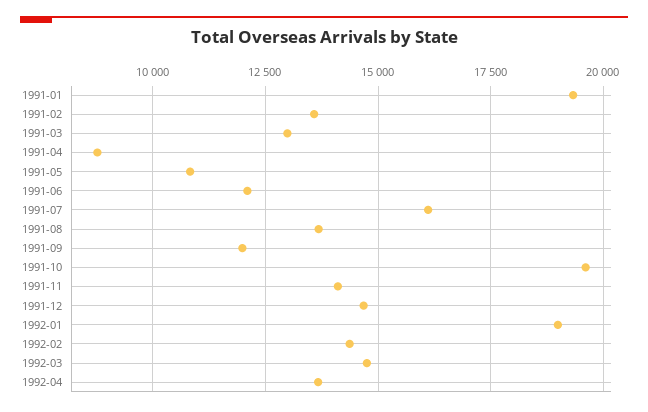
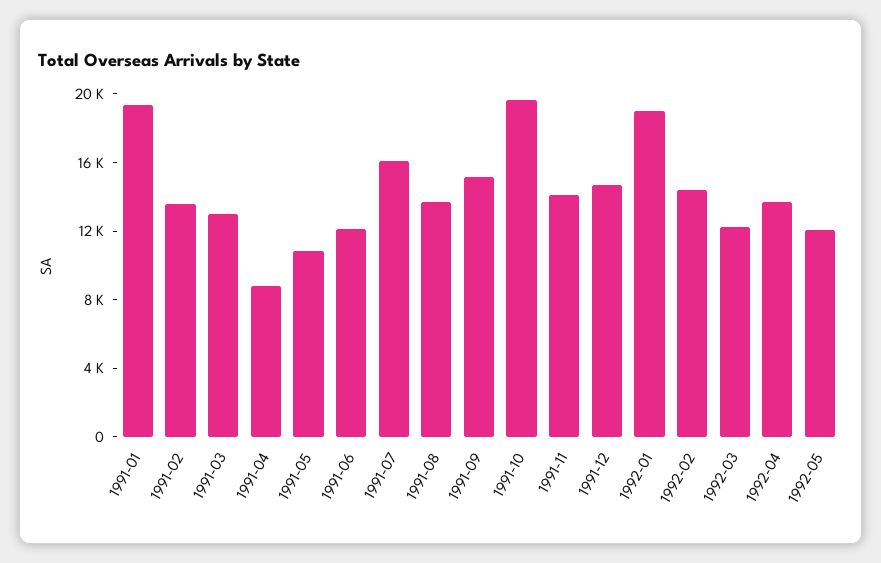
1991-09: 12000 -> 15000
1992-03: 14750 -> 12000
1992-05: none -> 12000

